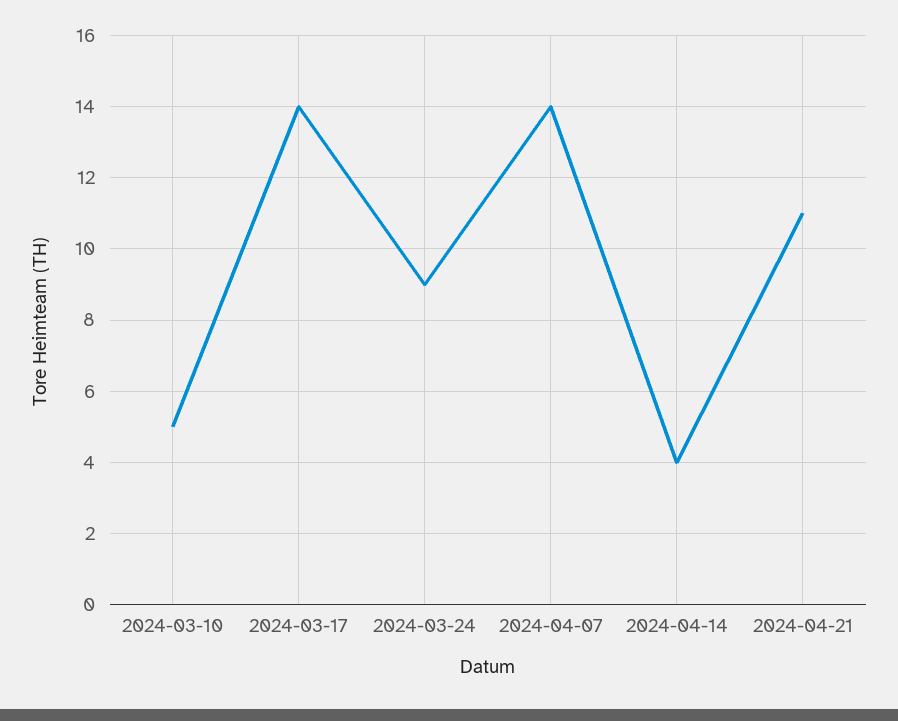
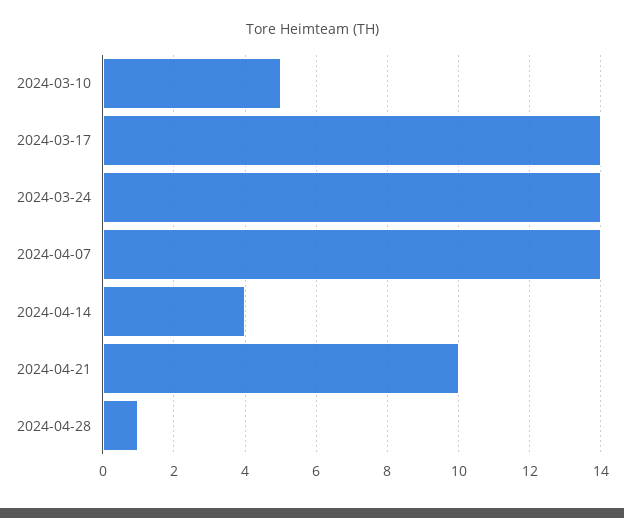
2024-03-24: 9 -> 14
2024-04-21: 11 -> 10
2024-04-28: none -> 1

